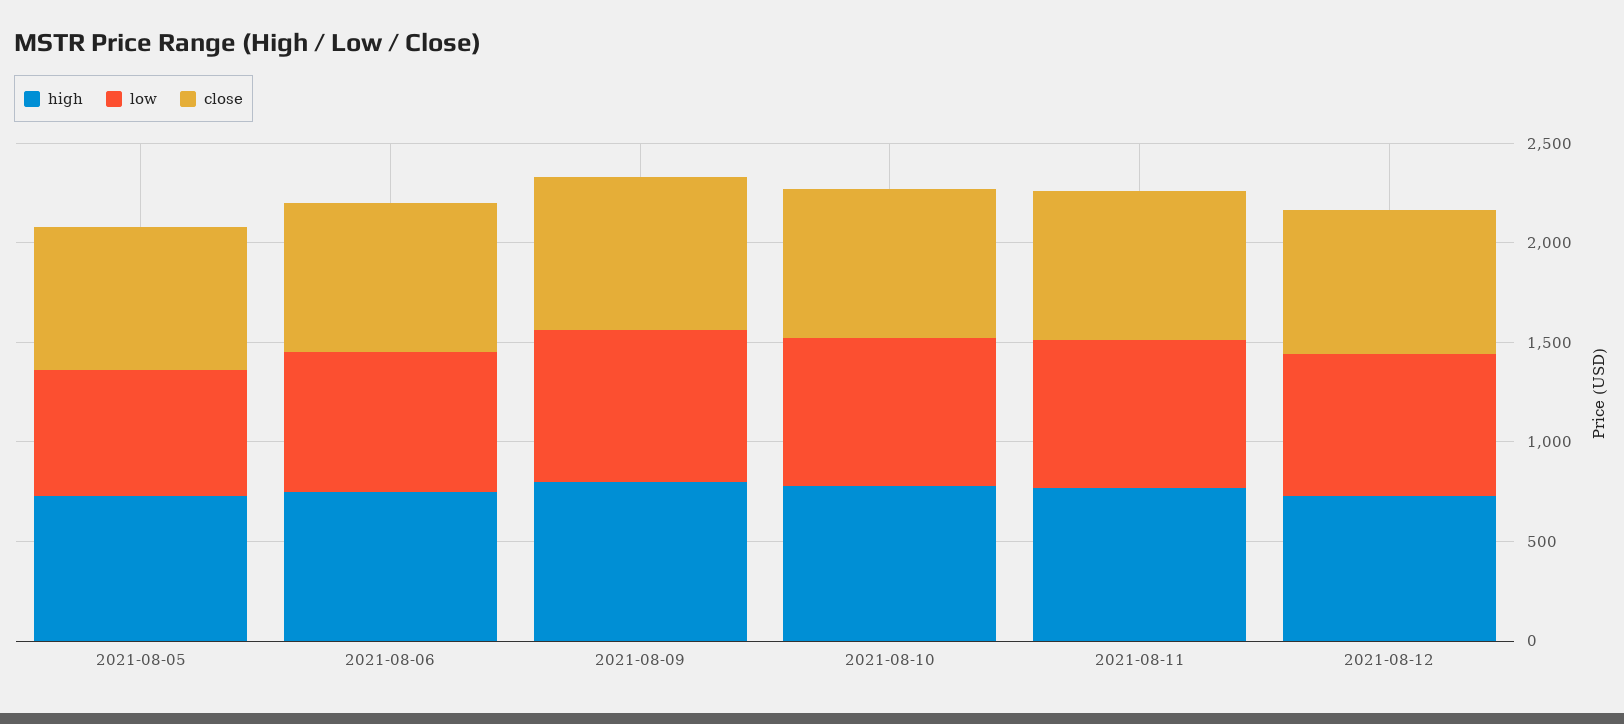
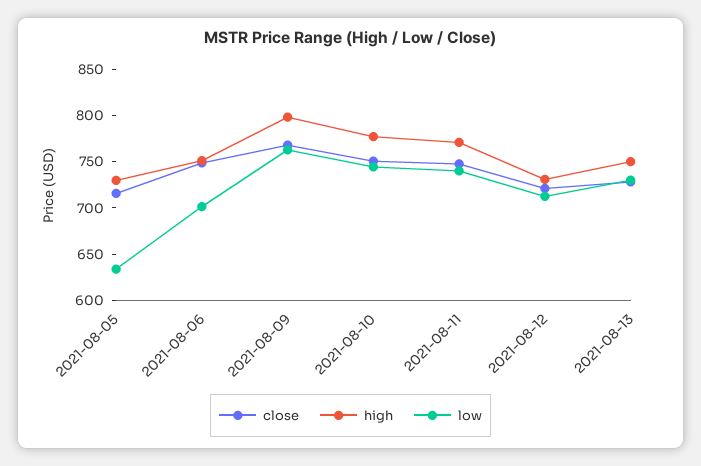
close, 2021-08-13: none -> 730
high, 2021-08-13: none -> 750
low, 2021-08-13: none -> 730

